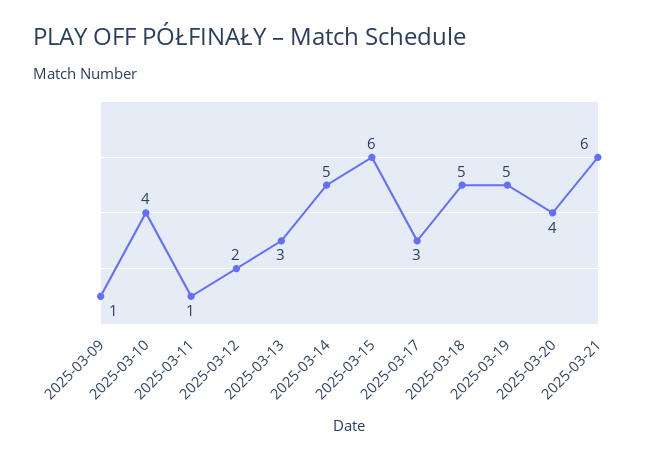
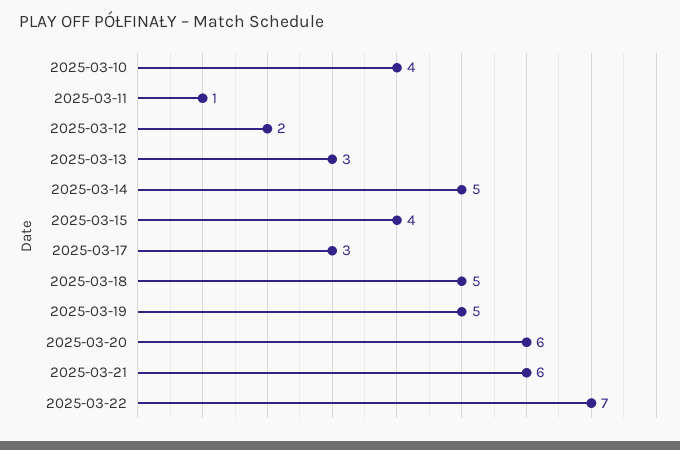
2025-03-09: 1 -> none
2025-03-15: 6 -> 4
2025-03-20: 4 -> 6
2025-03-22: none -> 7

